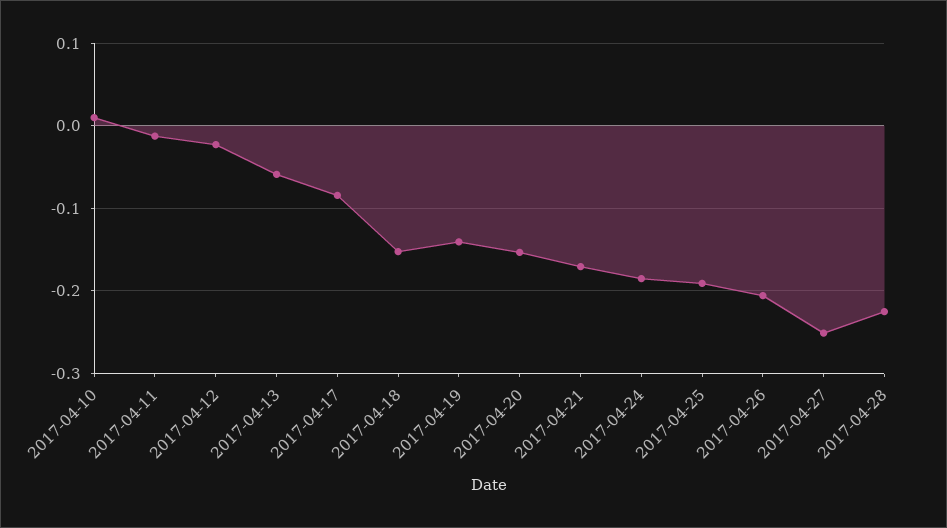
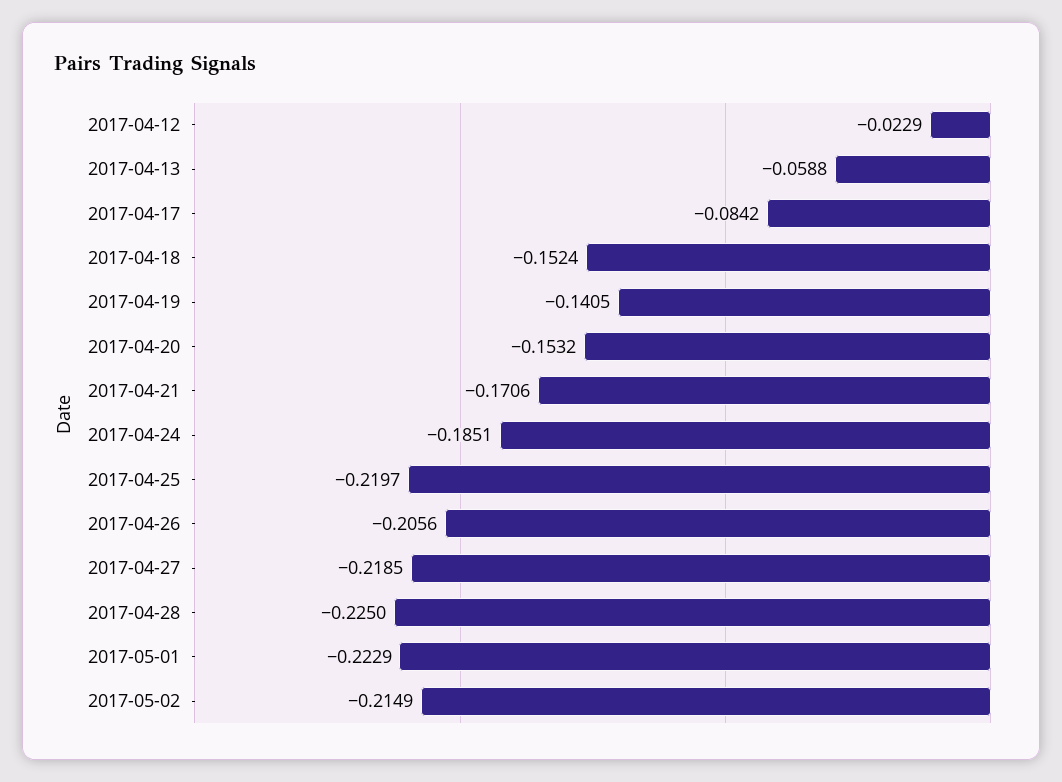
2017-04-10: 0.01 -> none
2017-04-11: -0.01 -> none
2017-04-25: -0.19 -> -0.2197
2017-04-27: -0.25 -> -0.2185
2017-05-01: none -> -0.2229
2017-05-02: none -> -0.2149

